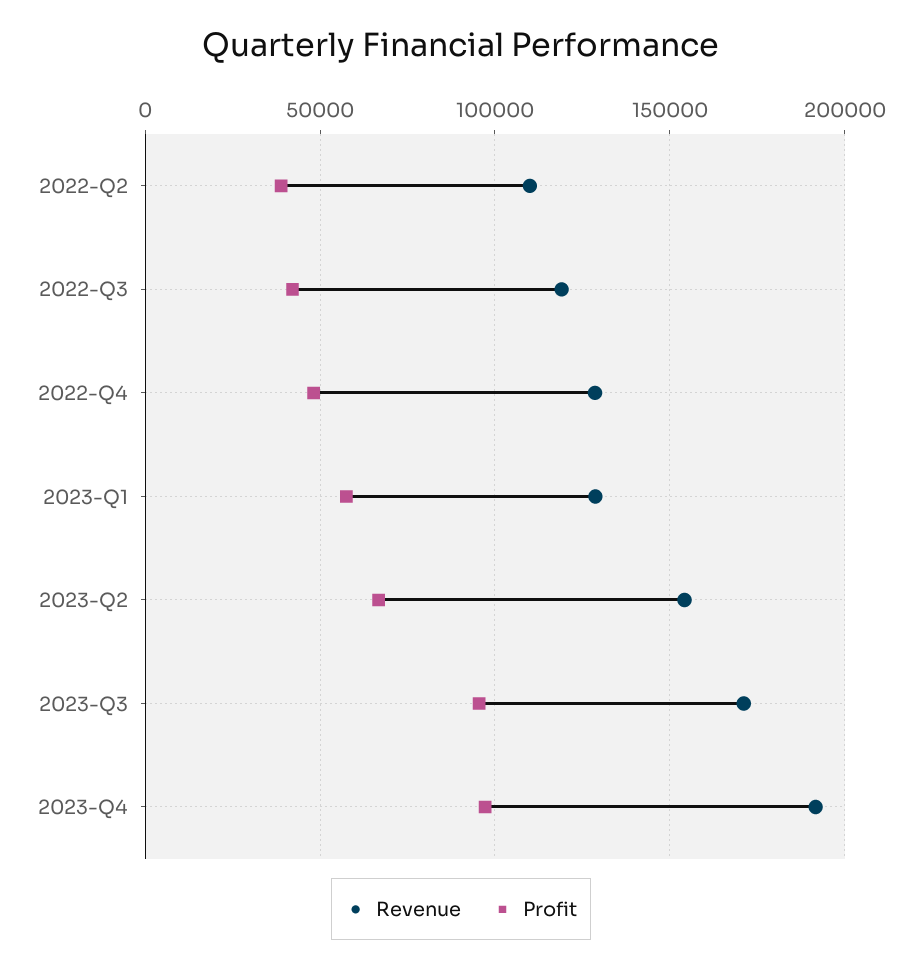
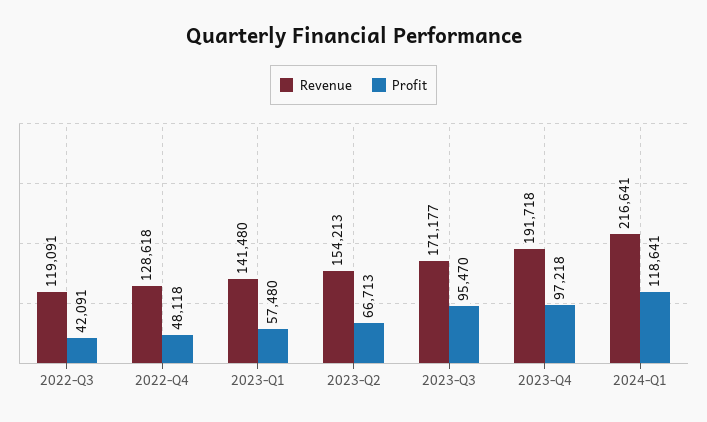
Revenue, 2022-Q2: 110000 -> none
Profit, 2022-Q2: 40000 -> none
Revenue, 2023-Q1: 130000 -> 141480
Revenue, 2024-Q1: none -> 216641
Profit, 2024-Q1: none -> 118641

